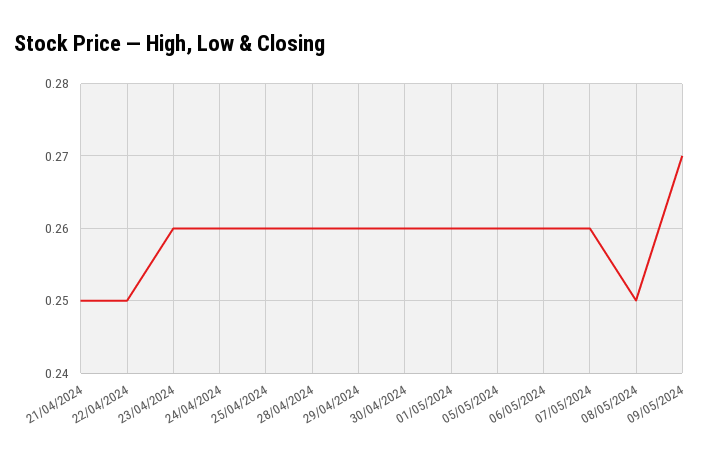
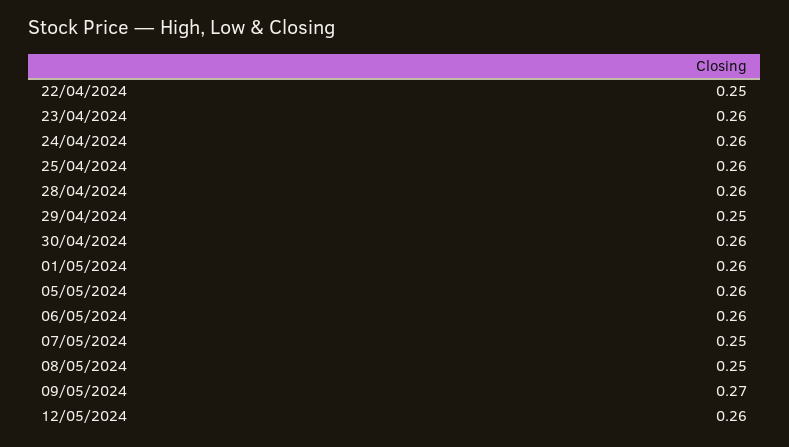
21/04/2024: 0.25 -> none
29/04/2024: 0.26 -> 0.25
07/05/2024: 0.26 -> 0.25
12/05/2024: none -> 0.26

